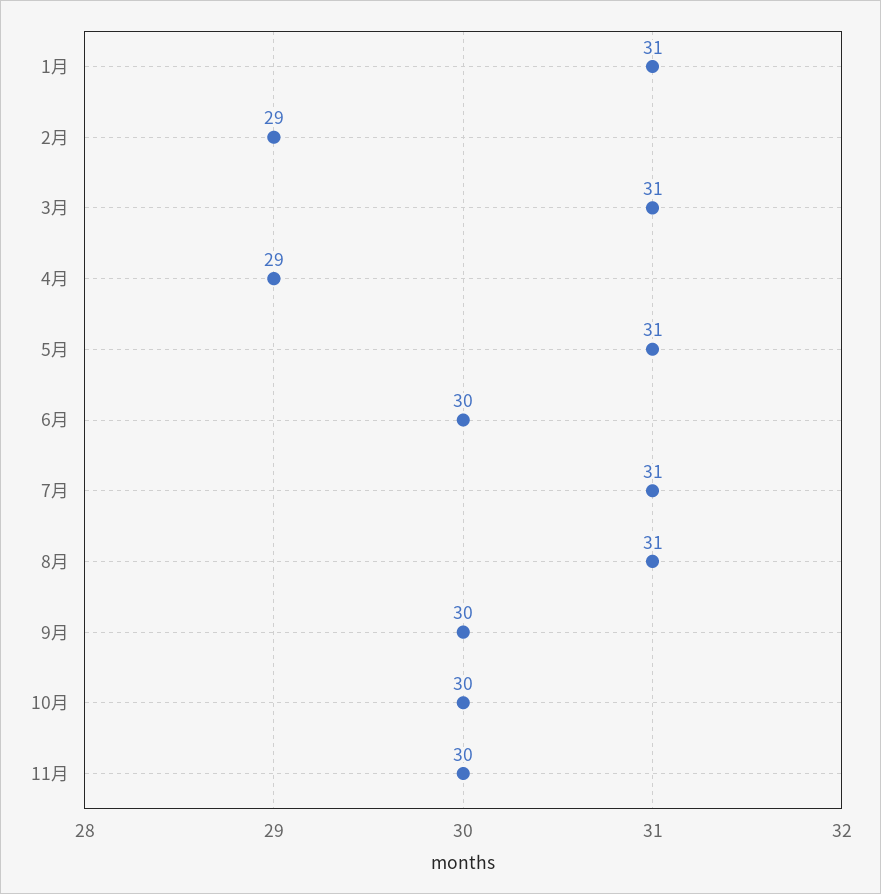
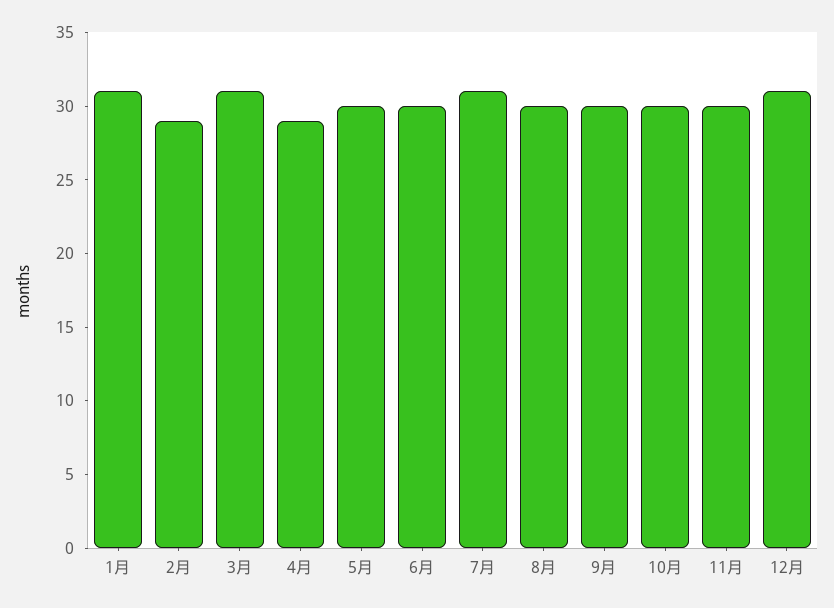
5月: 31 -> 30
8月: 31 -> 30
12月: none -> 31

